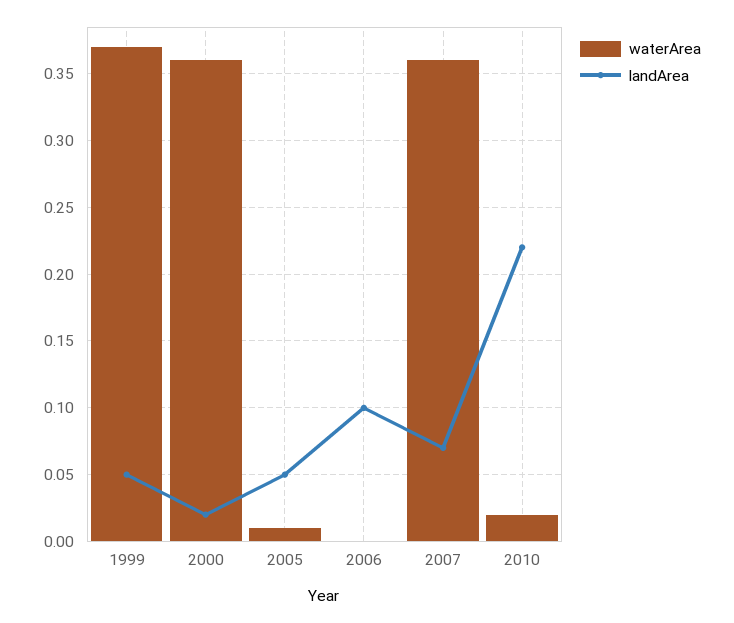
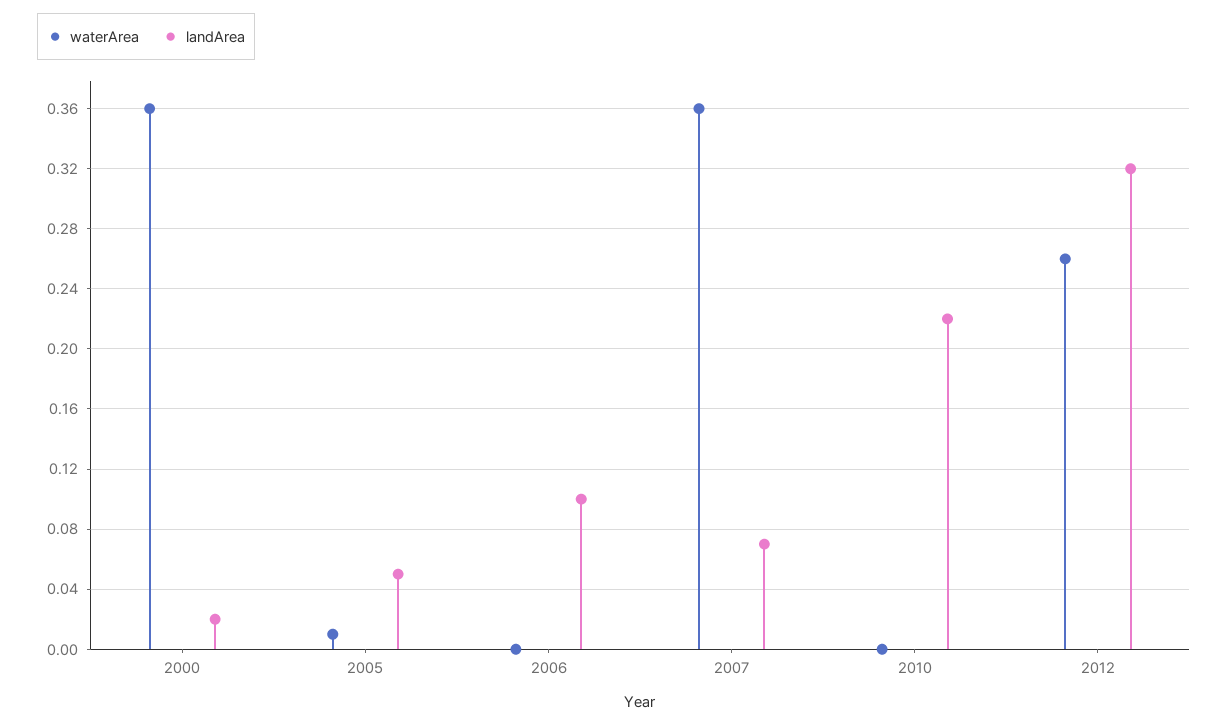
waterArea, 1999: 0.37 -> none
landArea, 1999: 0.05 -> none
waterArea, 2010: 0.02 -> 0
waterArea, 2012: none -> 0.26
landArea, 2012: none -> 0.32

